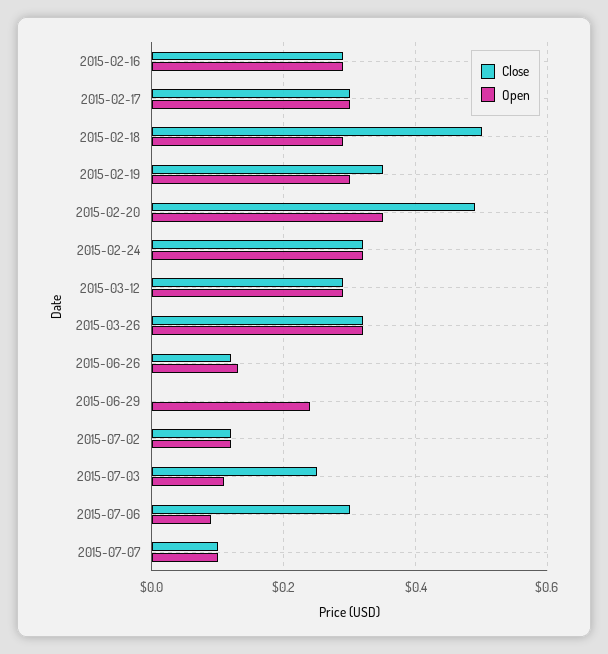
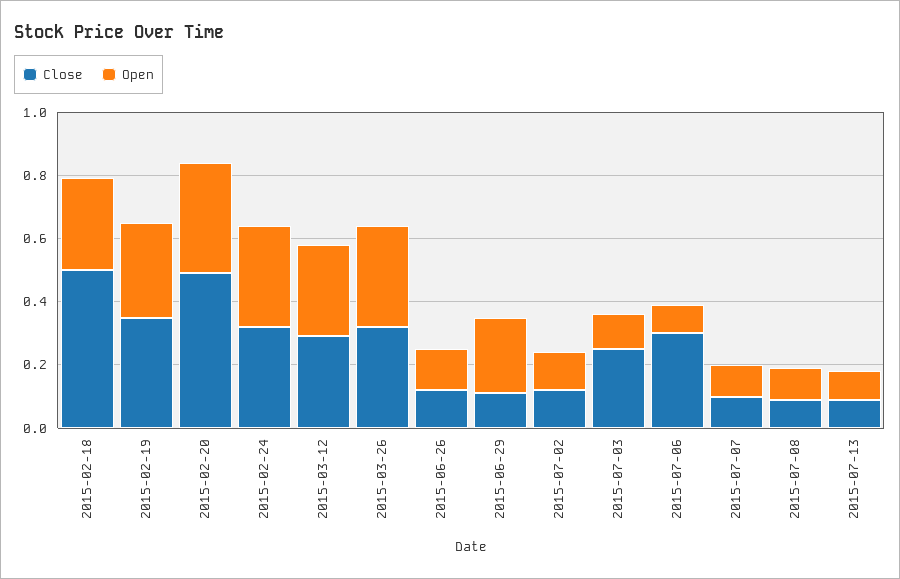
Close, 2015-02-16: 0.3 -> none
Open, 2015-02-16: 0.3 -> none
Close, 2015-02-17: 0.3 -> none
Open, 2015-02-17: 0.3 -> none
Close, 2015-06-29: 0 -> 0.1
Close, 2015-07-08: none -> 0.1
Open, 2015-07-08: none -> 0.1
Close, 2015-07-13: none -> 0.1
Open, 2015-07-13: none -> 0.1

